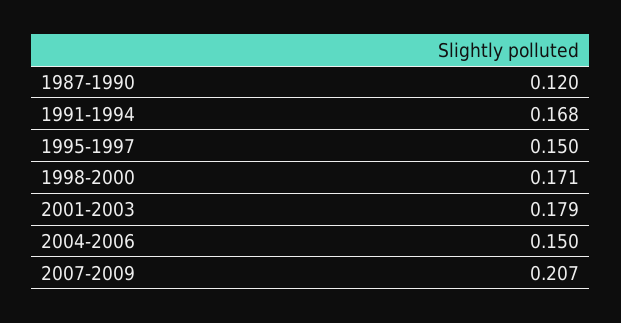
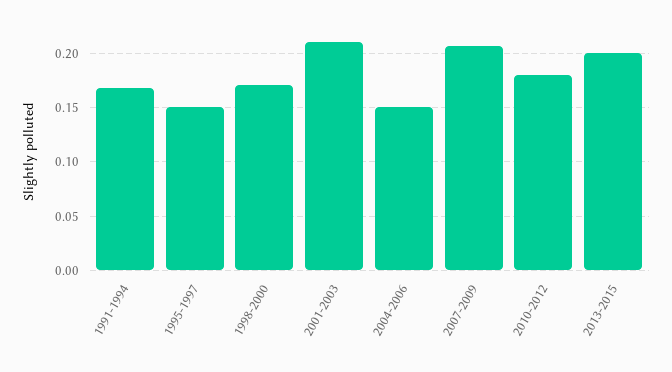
1987-1990: 0.12 -> none
2001-2003: 0.179 -> 0.21
2010-2012: none -> 0.18
2013-2015: none -> 0.2

